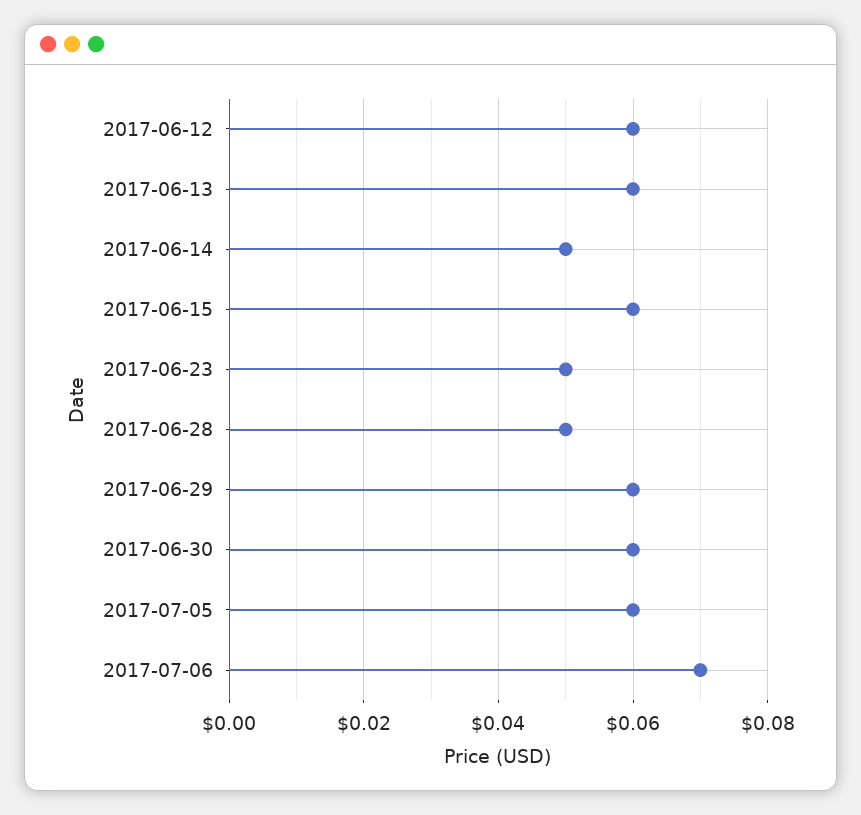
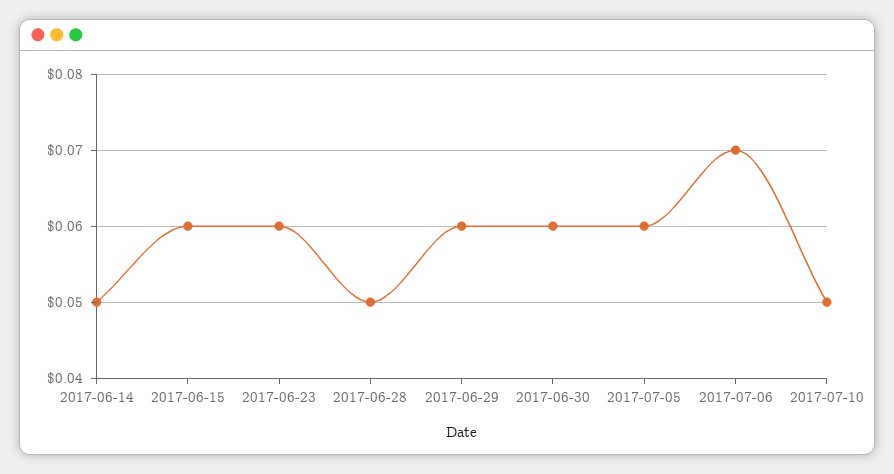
2017-06-12: 0.06 -> none
2017-06-13: 0.06 -> none
2017-06-23: 0.05 -> 0.06
2017-07-10: none -> 0.05

